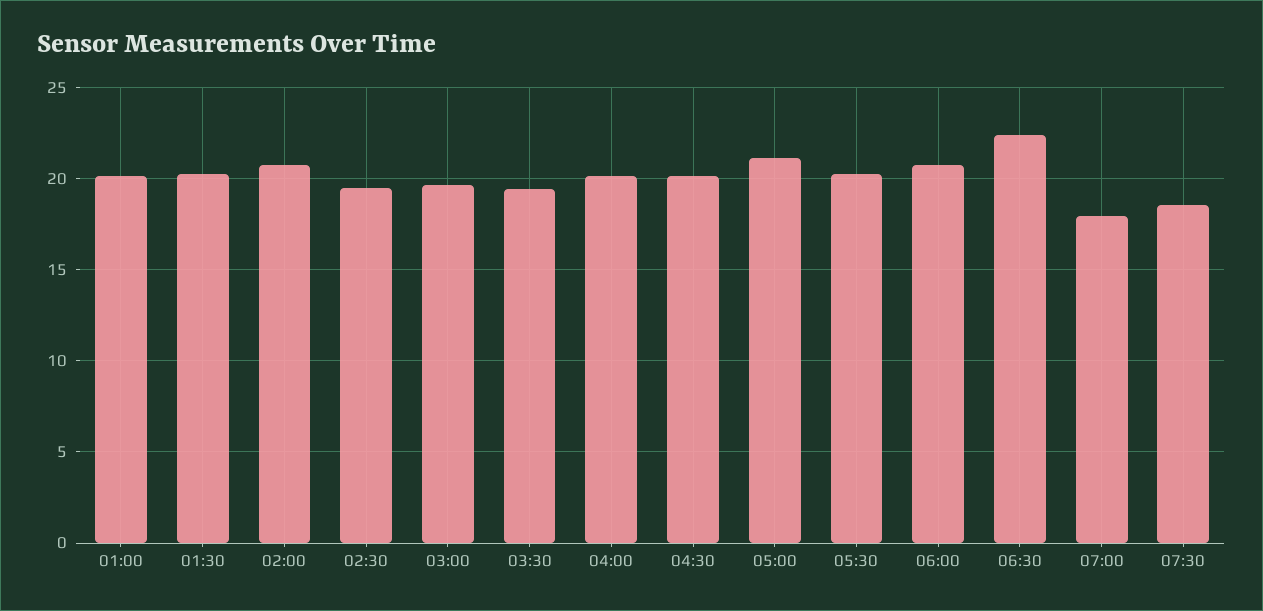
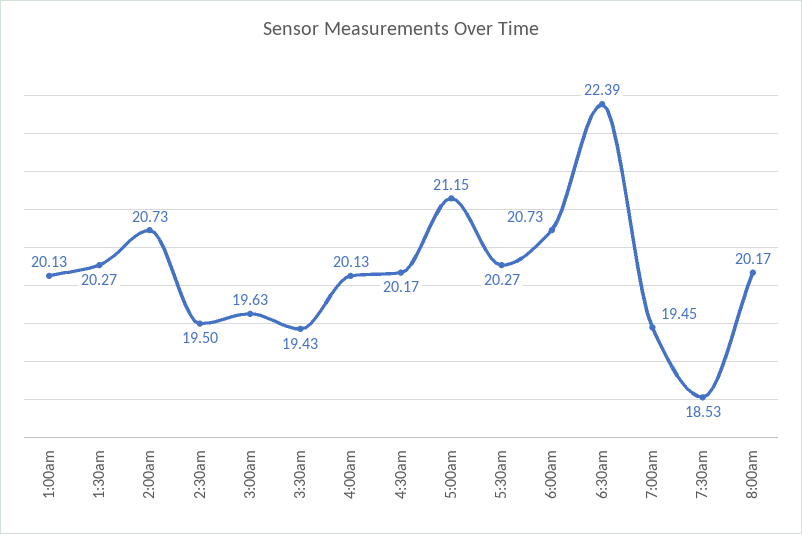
07:00: 18 -> 19.45
8:00am: none -> 20.17

